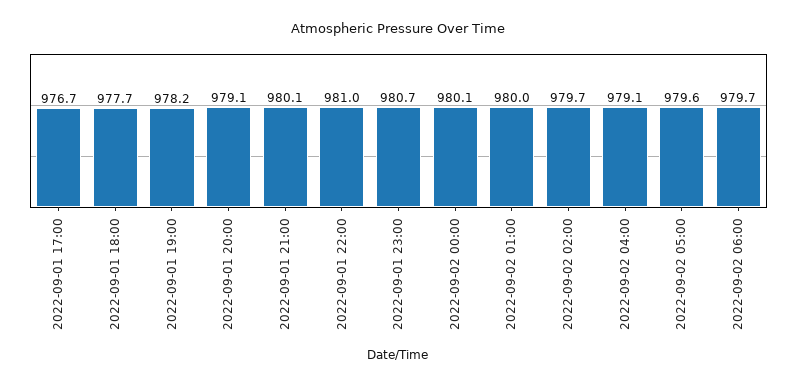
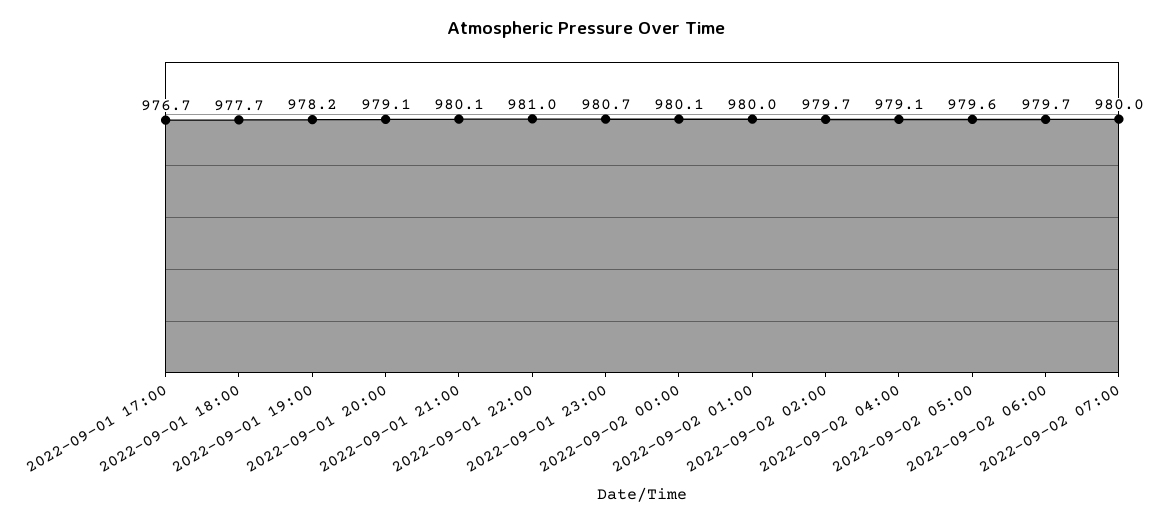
2022-09-02 07:00: none -> 980

